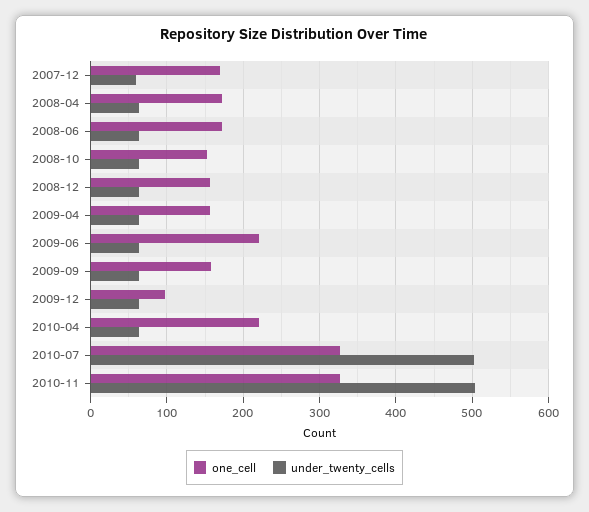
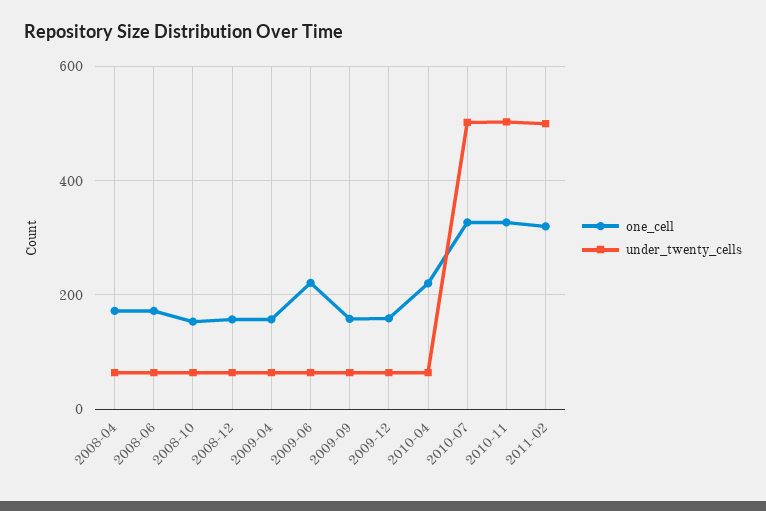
one_cell, 2007-12: 170 -> none
under_twenty_cells, 2007-12: 60 -> none
one_cell, 2009-12: 100 -> 160
one_cell, 2011-02: none -> 320
under_twenty_cells, 2011-02: none -> 500

